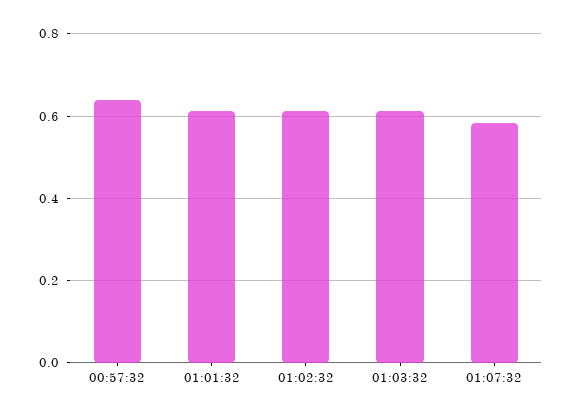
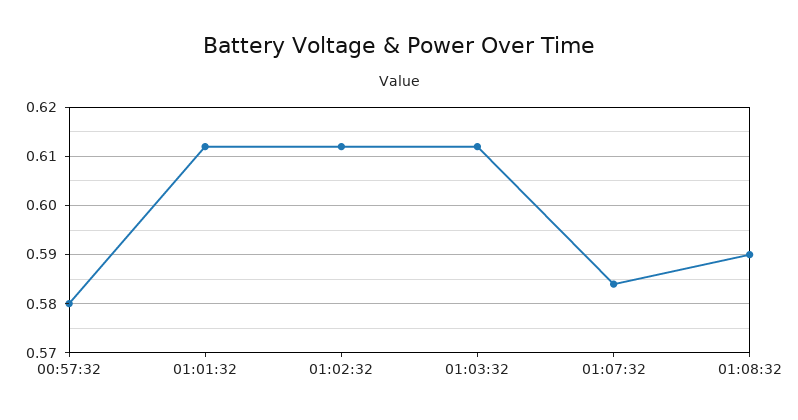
00:57:32: 0.64 -> 0.58
01:08:32: none -> 0.59

